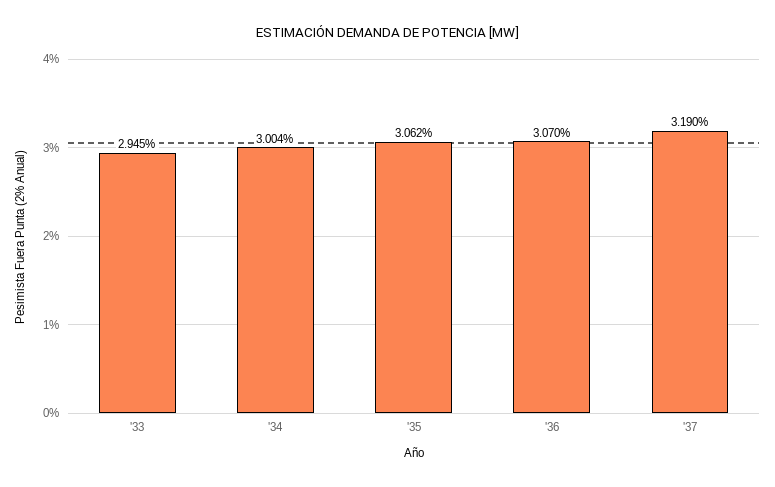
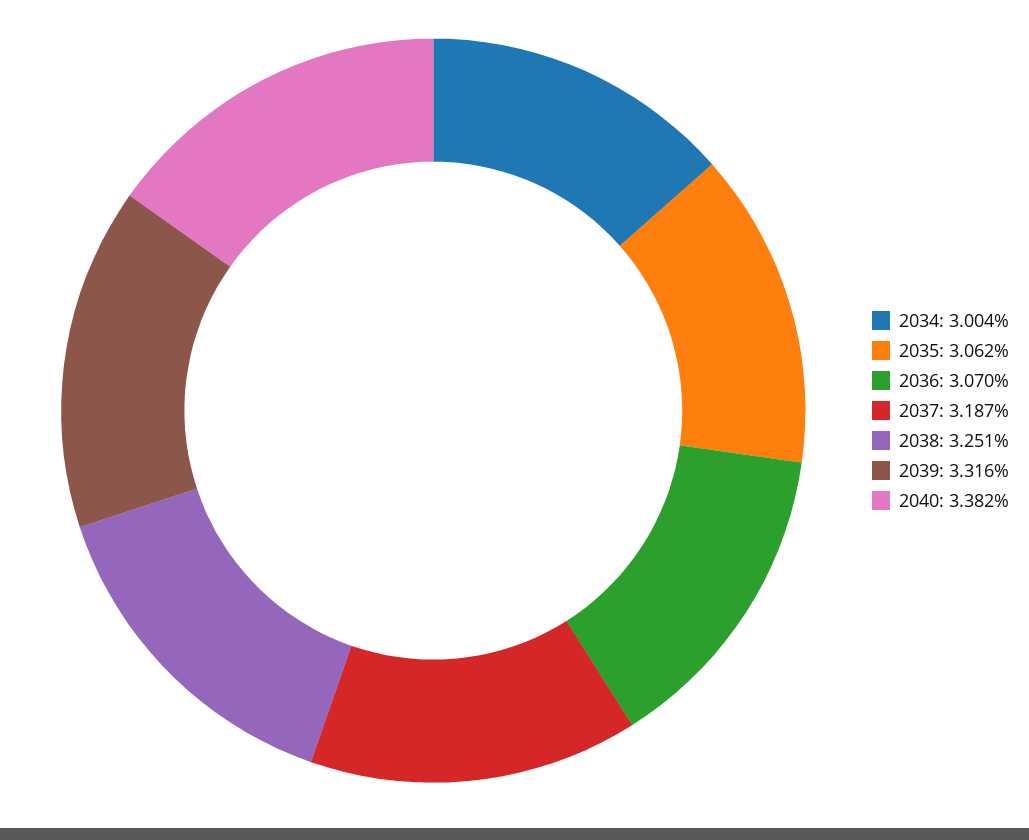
'33: 2.945 -> none
'37: 3.19 -> 3.187
2038: none -> 3.251
2039: none -> 3.316
2040: none -> 3.382

